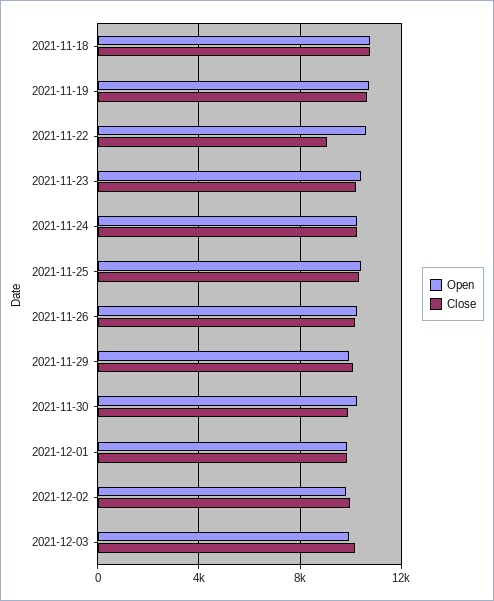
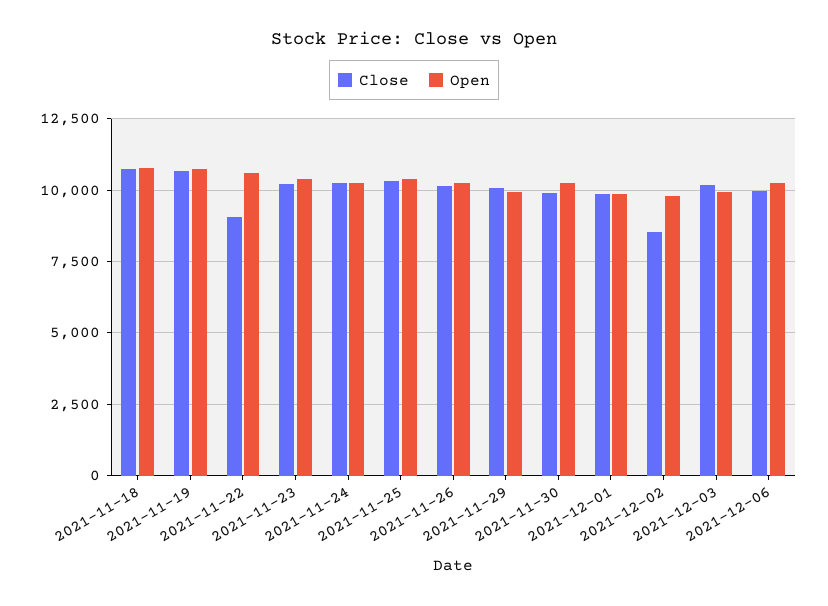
Close, 2021-12-02: 10000 -> 8500
Close, 2021-12-06: none -> 10000
Open, 2021-12-06: none -> 10250

